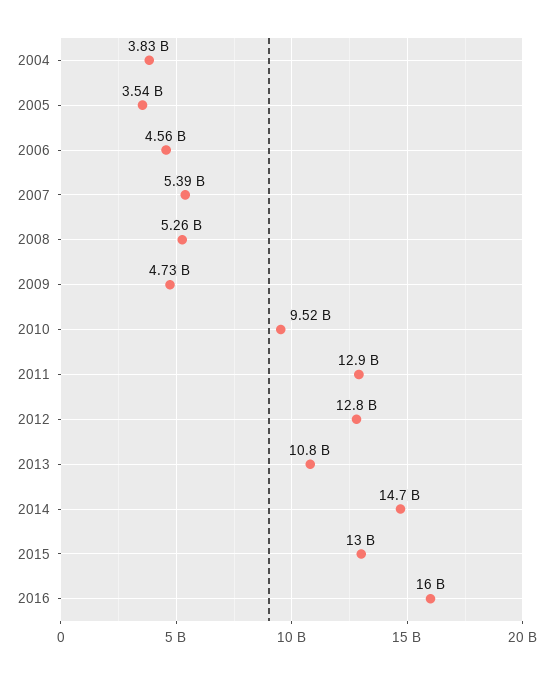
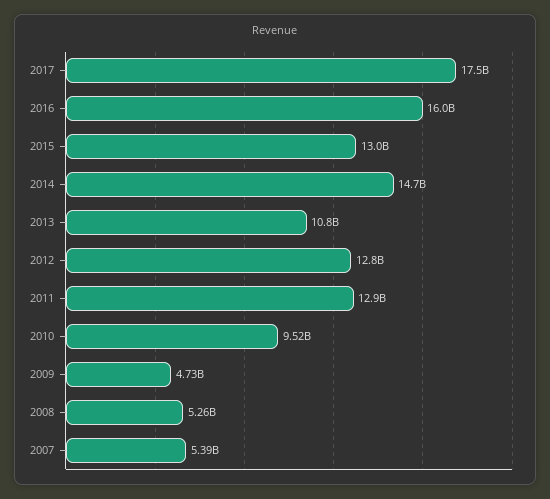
2004: 3830000000 -> none
2005: 3540000000 -> none
2006: 4560000000 -> none
2017: none -> 17500000000

